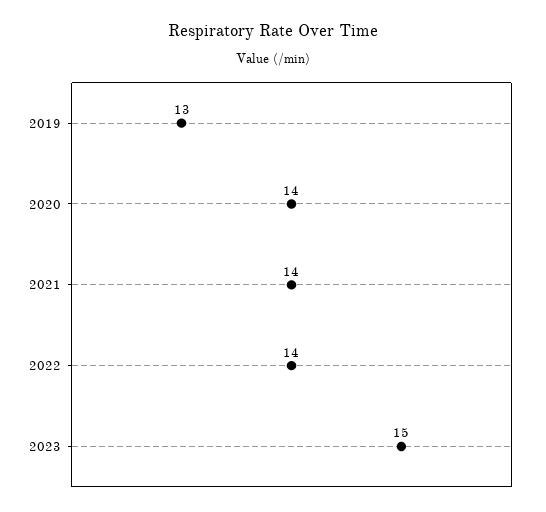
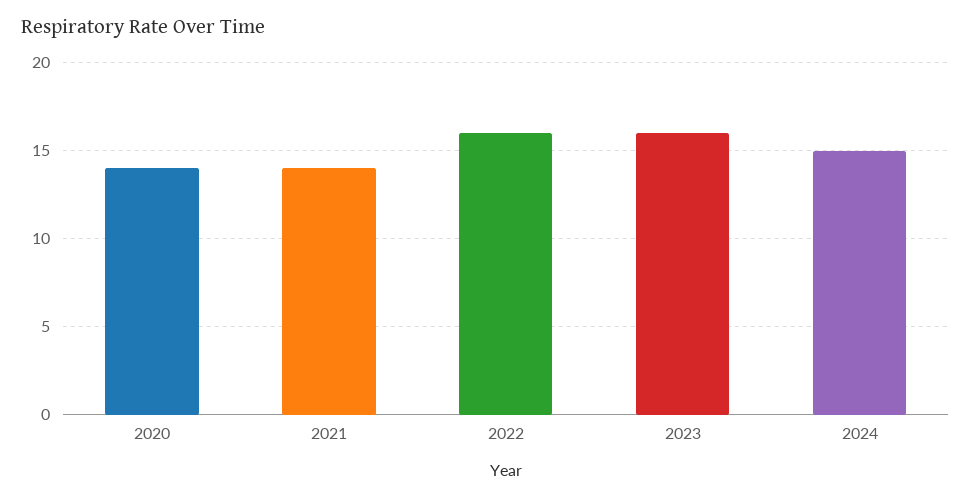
2019: 13 -> none
2022: 14 -> 16
2023: 15 -> 16
2024: none -> 15

